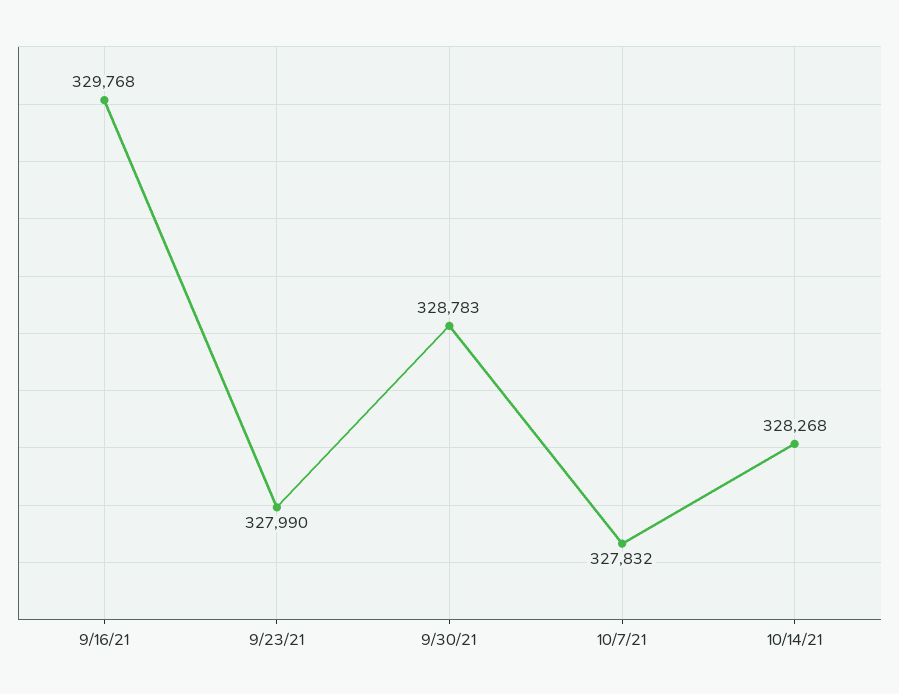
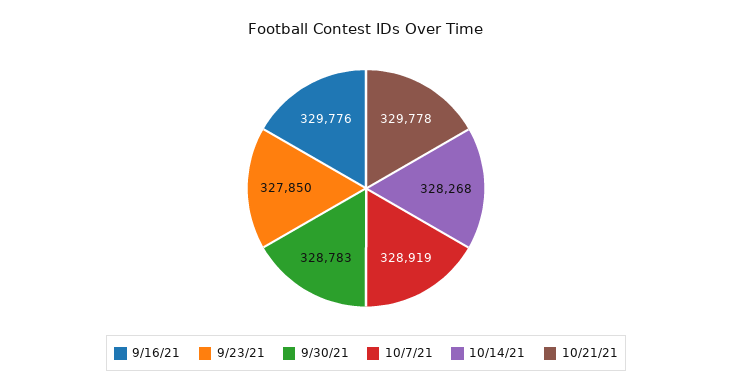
9/16/21: 329768 -> 329776
9/23/21: 327990 -> 327850
10/7/21: 327832 -> 328919
10/21/21: none -> 329778

